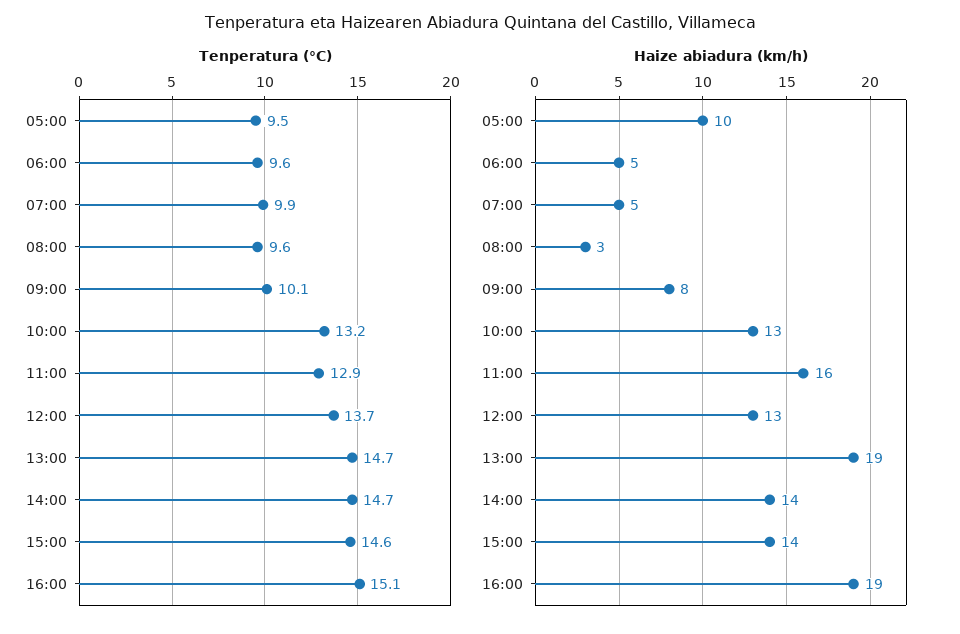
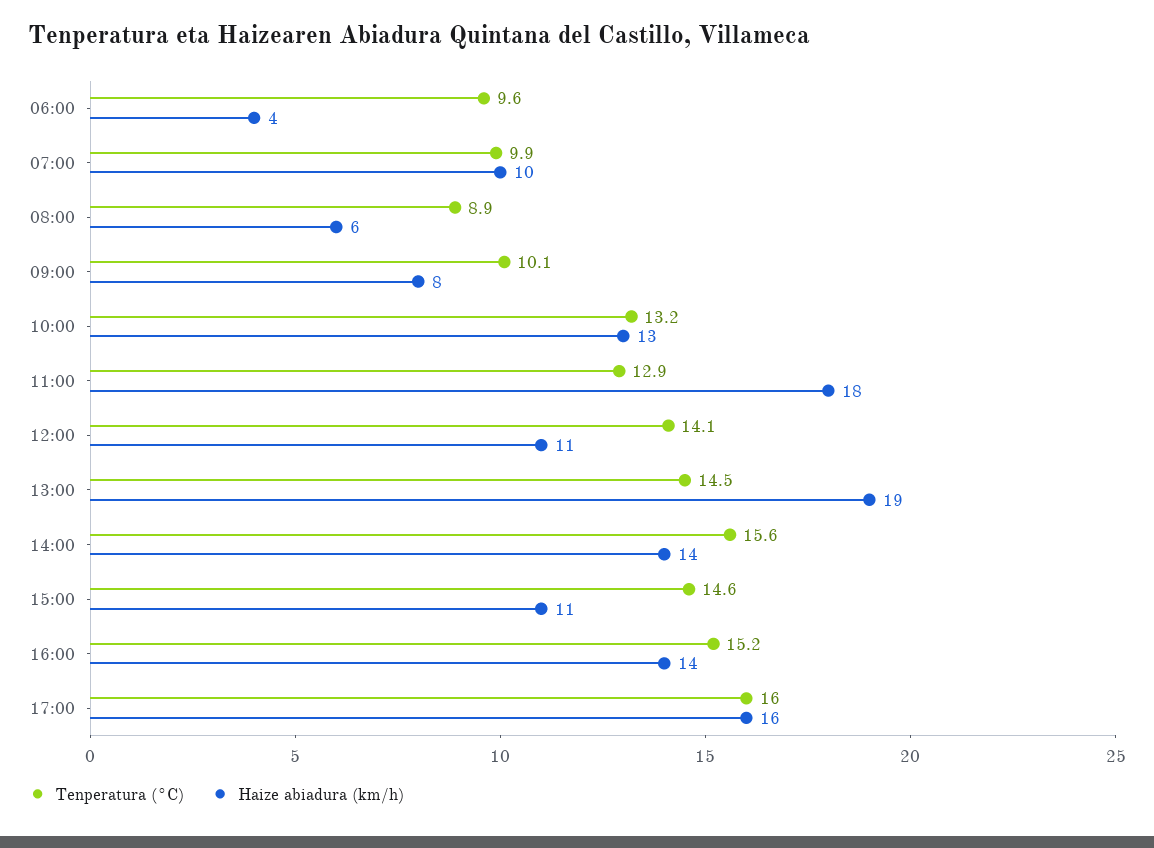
Tenperatura (°C), 05:00: 9.5 -> none
Tenperatura (°C), 08:00: 9.6 -> 8.9
Tenperatura (°C), 12:00: 13.7 -> 14.1
Tenperatura (°C), 13:00: 14.7 -> 14.5
Tenperatura (°C), 14:00: 14.7 -> 15.6
Tenperatura (°C), 16:00: 15.1 -> 15.2
Haize abiadura (km/h), 05:00: 10 -> none
Haize abiadura (km/h), 06:00: 5 -> 4
Haize abiadura (km/h), 07:00: 5 -> 10
Haize abiadura (km/h), 08:00: 3 -> 6
Haize abiadura (km/h), 11:00: 16 -> 18
Haize abiadura (km/h), 12:00: 13 -> 11
Haize abiadura (km/h), 15:00: 14 -> 11
Haize abiadura (km/h), 16:00: 19 -> 14
Tenperatura (°C), 17:00: none -> 16
Haize abiadura (km/h), 17:00: none -> 16

